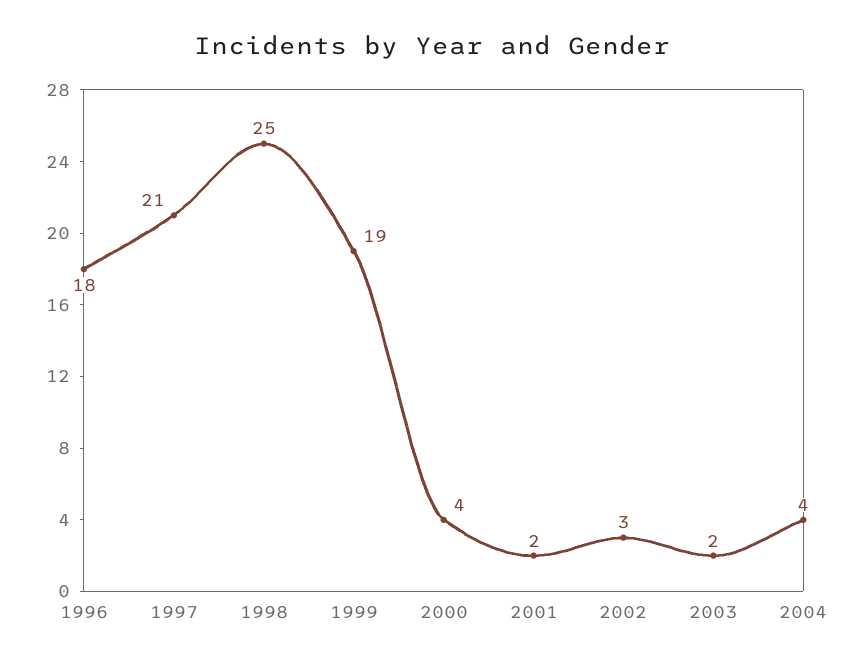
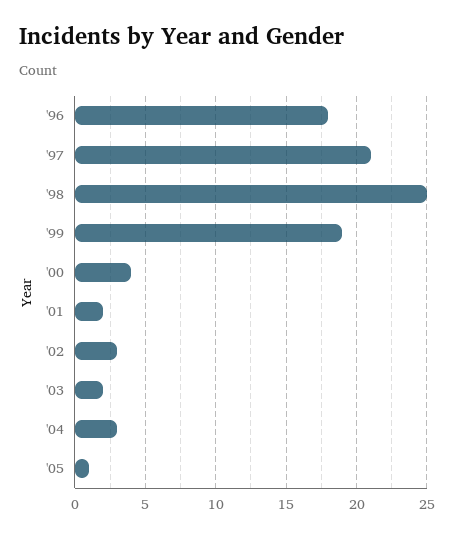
2004: 4 -> 3
'05: none -> 1

